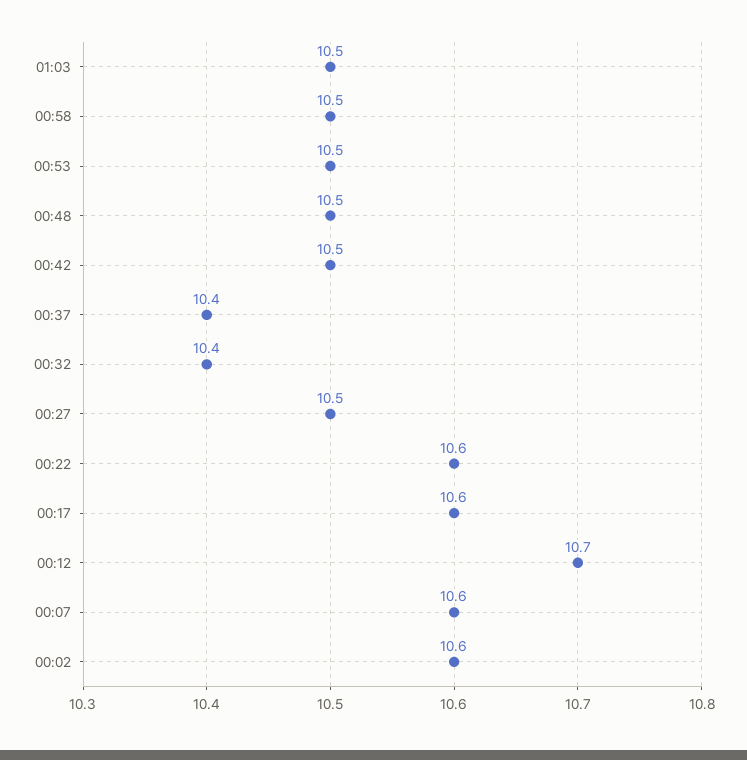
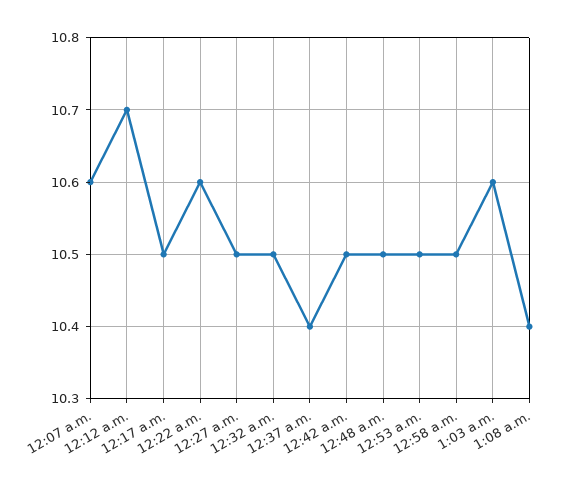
01:03: 10.5 -> 10.6
00:32: 10.4 -> 10.5
00:17: 10.6 -> 10.5
00:02: 10.6 -> none
1:08 a.m.: none -> 10.4

